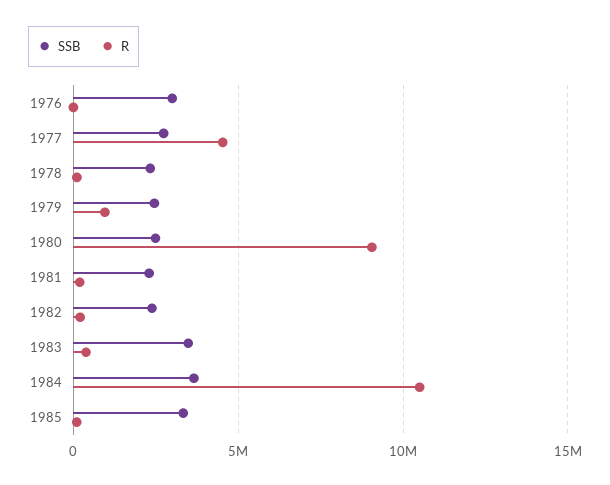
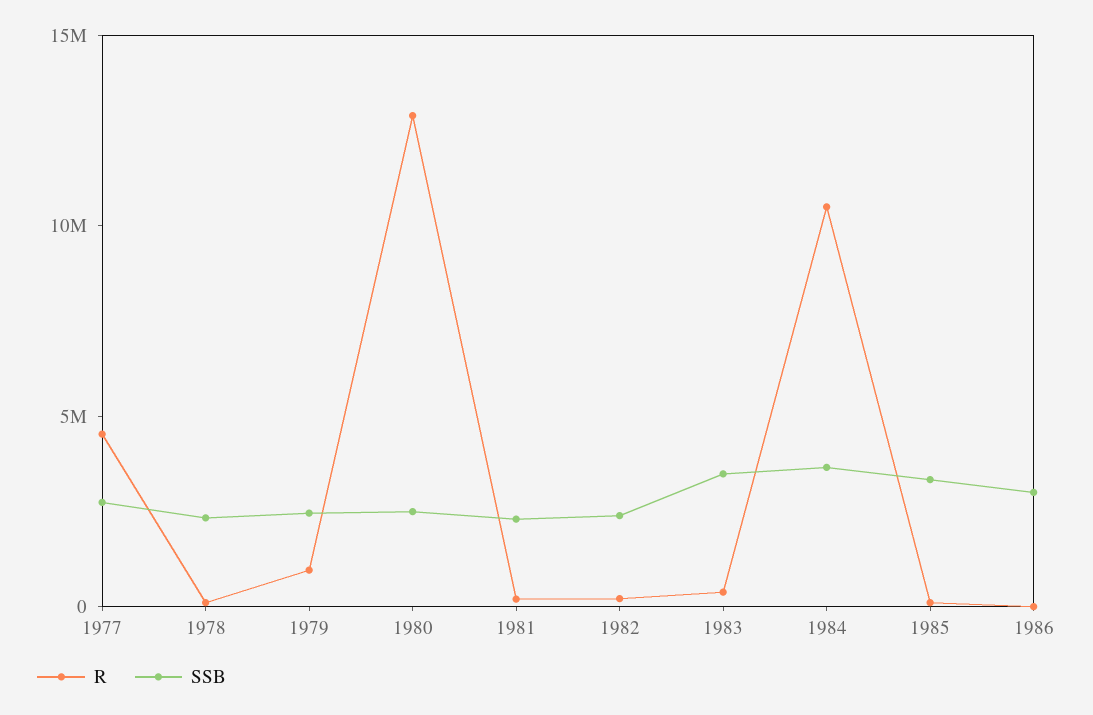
SSB, 1976: 3000000 -> none
R, 1976: 0 -> none
R, 1980: 9000000 -> 13000000
R, 1986: none -> 0
SSB, 1986: none -> 3000000

